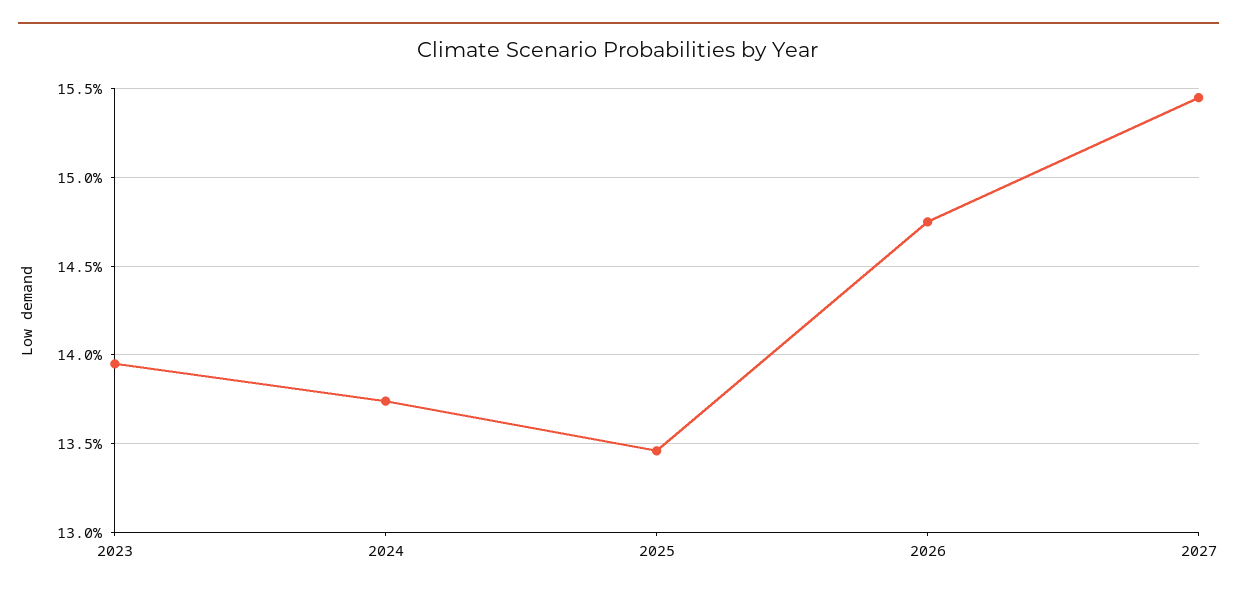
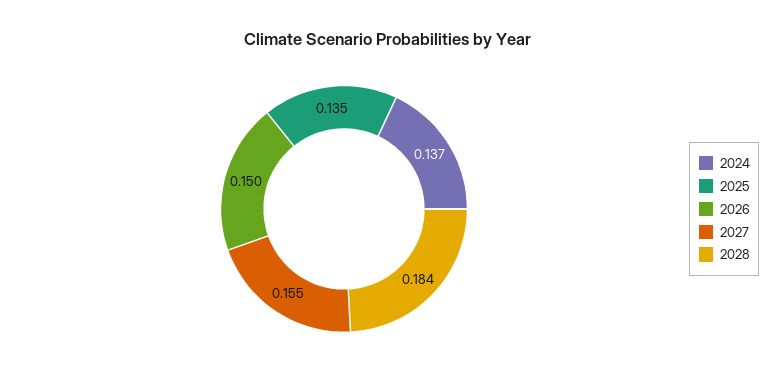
2023: 0.1395 -> none
2026: 0.1475 -> 0.15
2028: none -> 0.184

